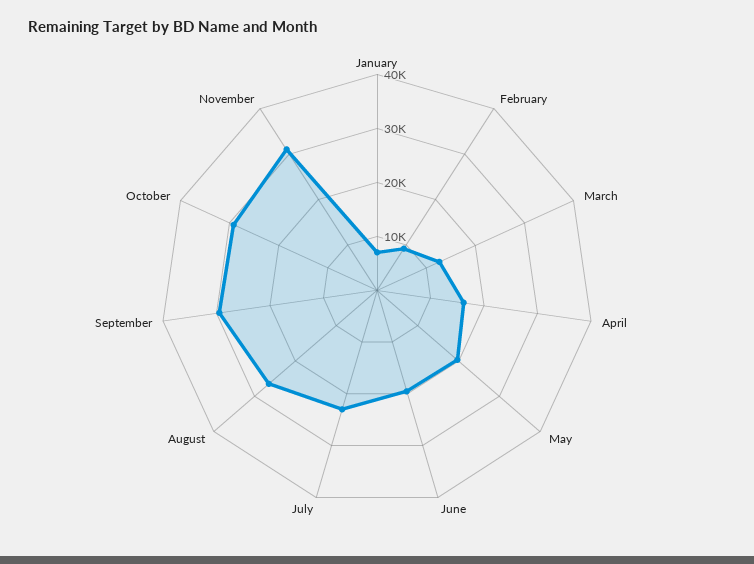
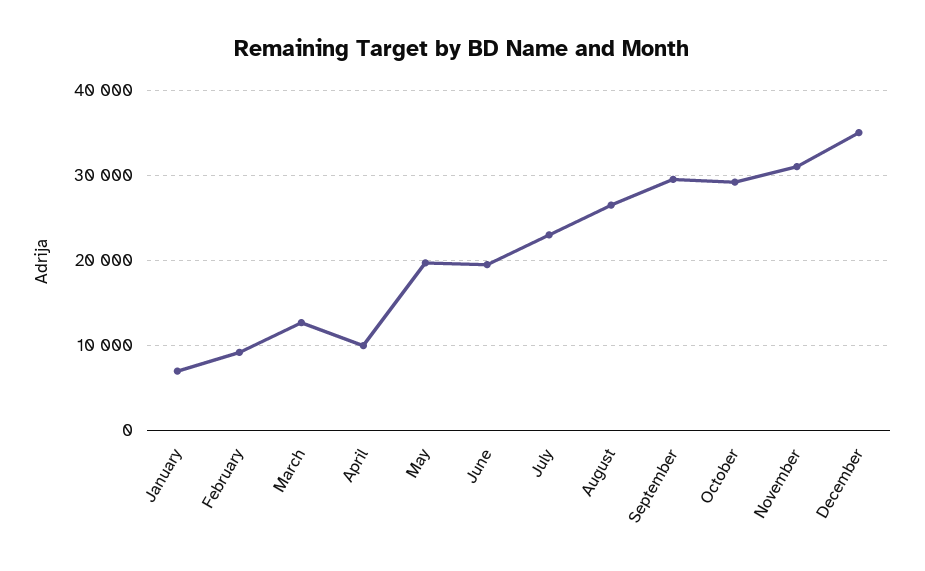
April: 16000 -> 10000
December: none -> 35000

